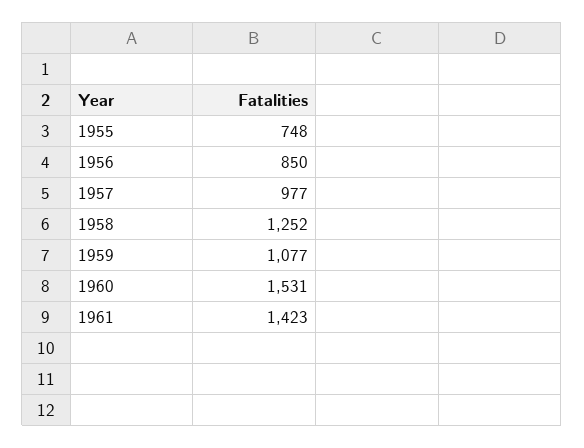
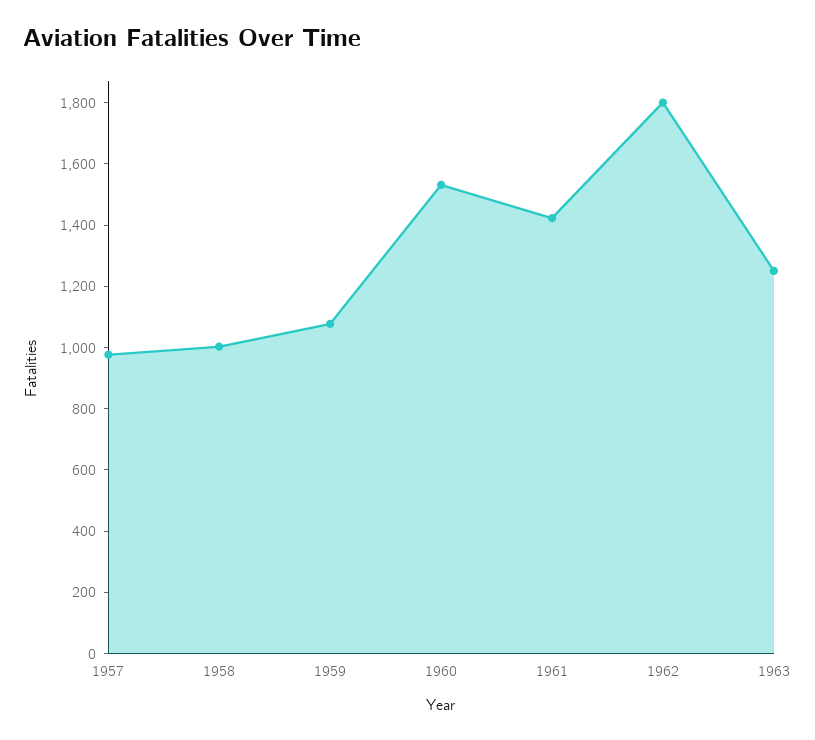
1955: 748 -> none
1956: 850 -> none
1958: 1252 -> 1000
1962: none -> 1800
1963: none -> 1250

